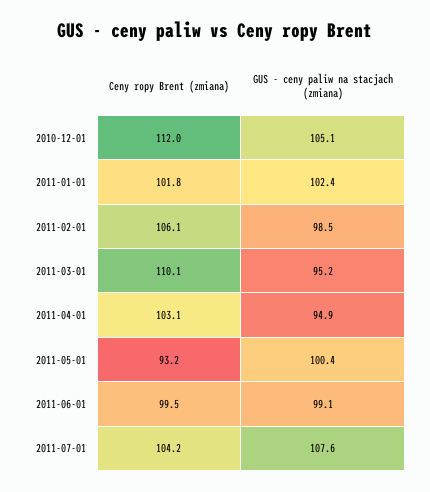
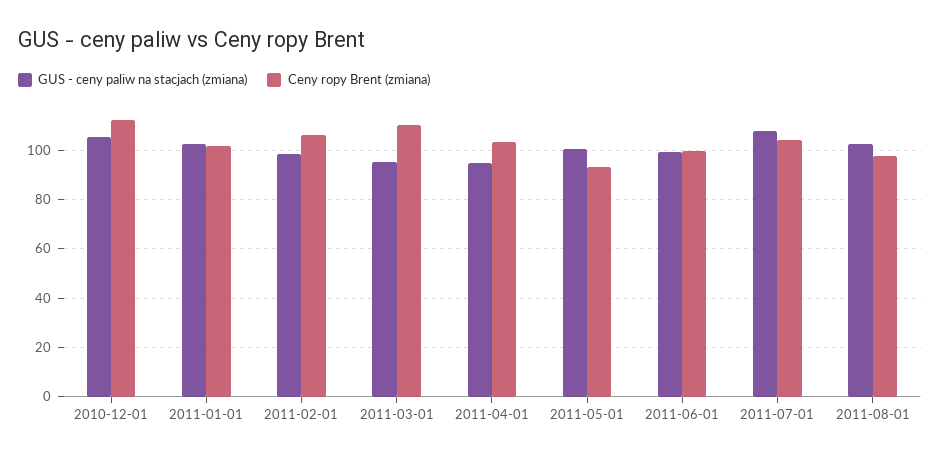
GUS - ceny paliw na stacjach (zmiana), 2011-08-01: none -> 102.5
Ceny ropy Brent (zmiana), 2011-08-01: none -> 97.5

